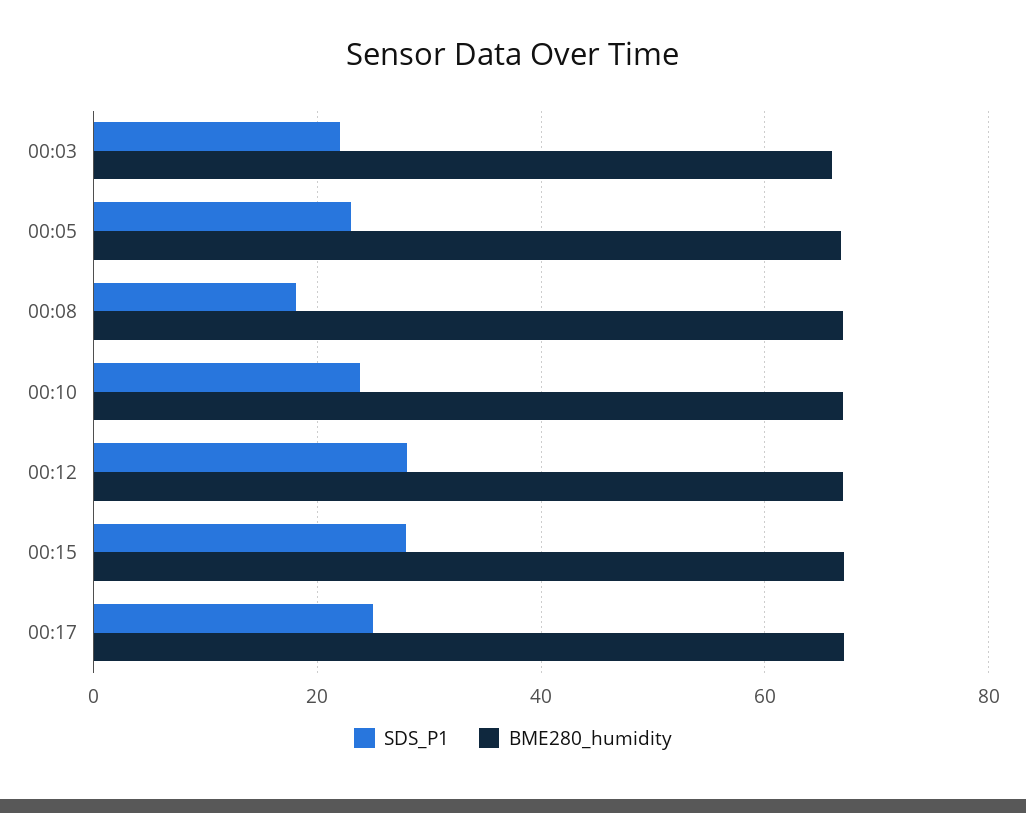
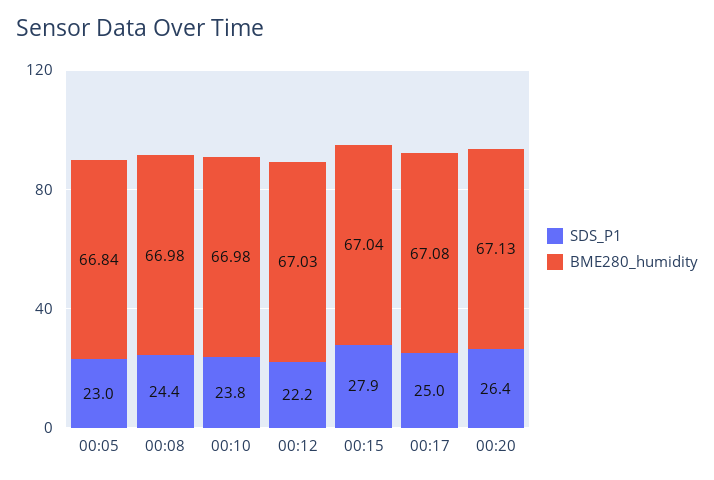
SDS_P1, 00:03: 22 -> none
BME280_humidity, 00:03: 66 -> none
SDS_P1, 00:08: 18 -> 24.4
SDS_P1, 00:12: 28 -> 22.2
SDS_P1, 00:20: none -> 26.4
BME280_humidity, 00:20: none -> 67.13

